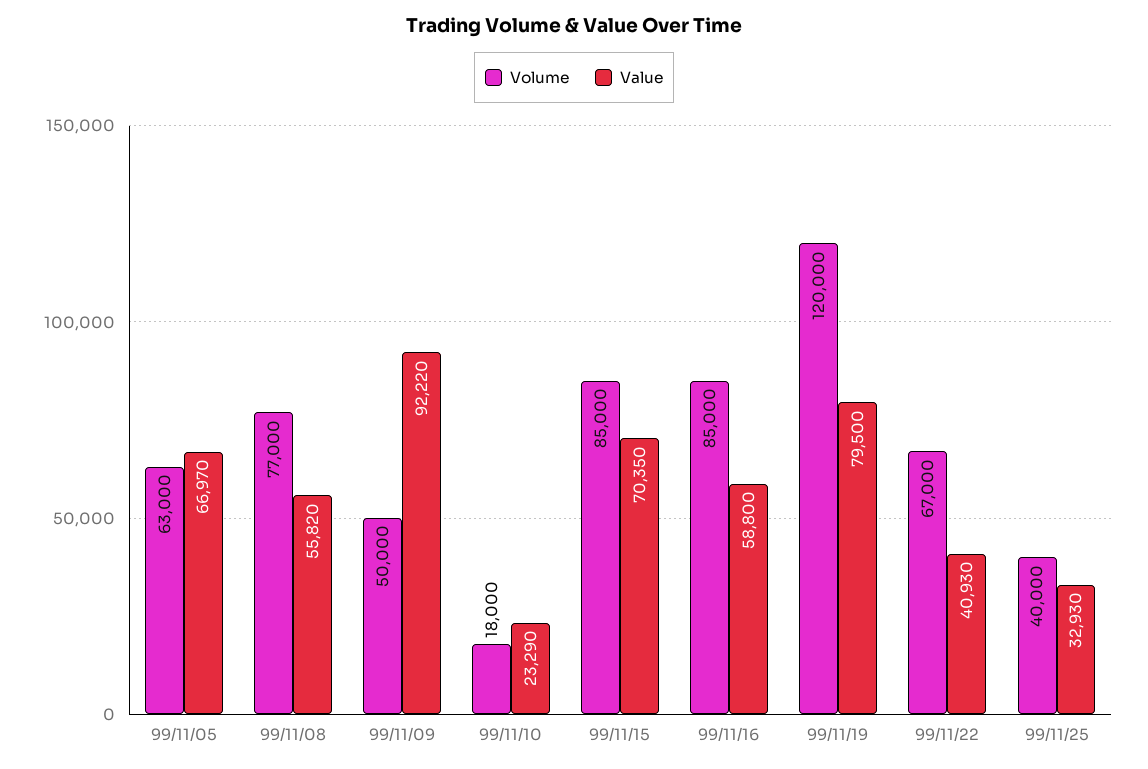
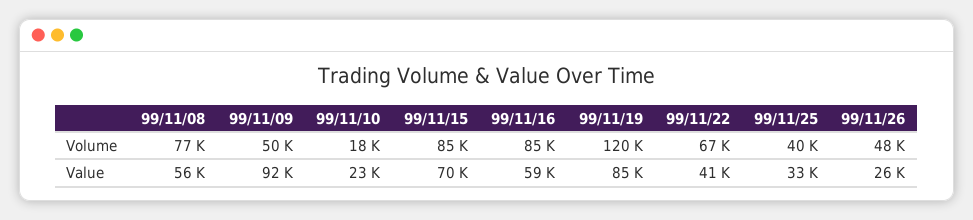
Volume, 99/11/05: 63000 -> none
Value, 99/11/05: 66970 -> none
Value, 99/11/19: 79500 -> 85000
Volume, 99/11/26: none -> 48000
Value, 99/11/26: none -> 26000

